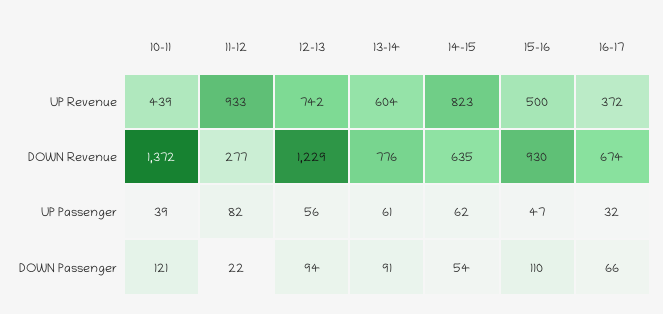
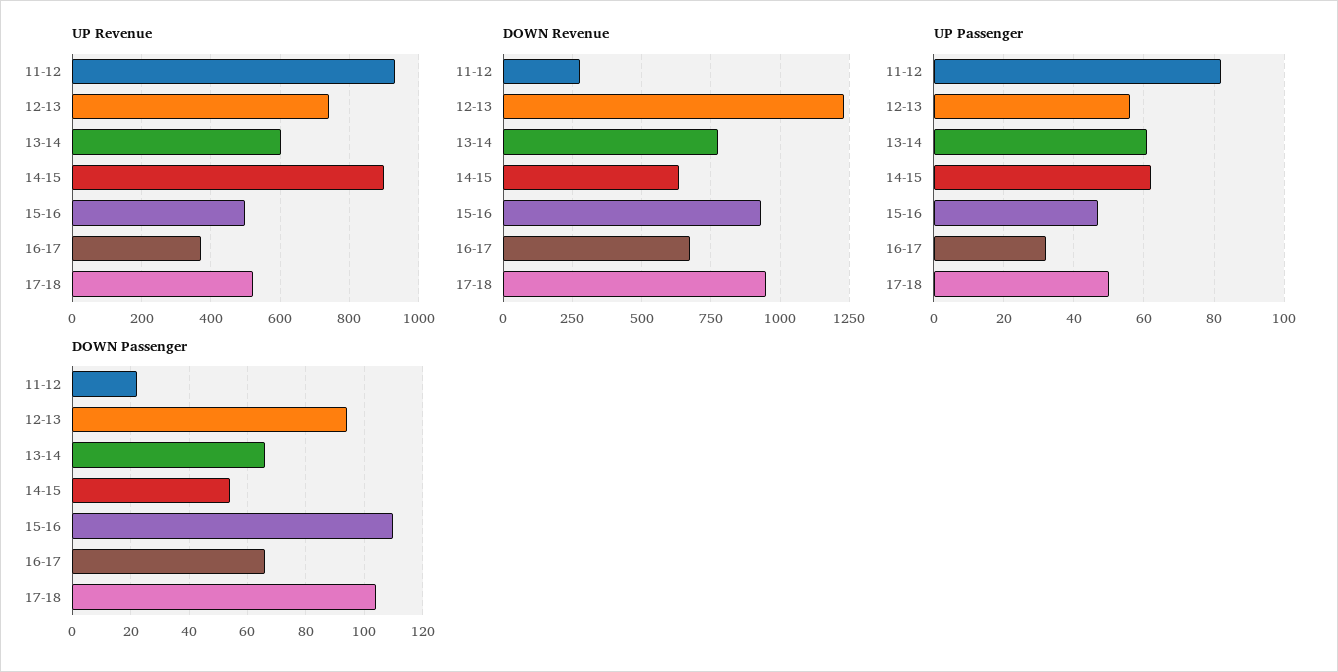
UP Revenue, 10-11: 439 -> none
UP Revenue, 14-15: 823 -> 900
DOWN Revenue, 10-11: 1372 -> none
UP Passenger, 10-11: 39 -> none
DOWN Passenger, 10-11: 121 -> none
DOWN Passenger, 13-14: 91 -> 65
UP Revenue, 17-18: none -> 520
DOWN Revenue, 17-18: none -> 950
UP Passenger, 17-18: none -> 50
DOWN Passenger, 17-18: none -> 105

